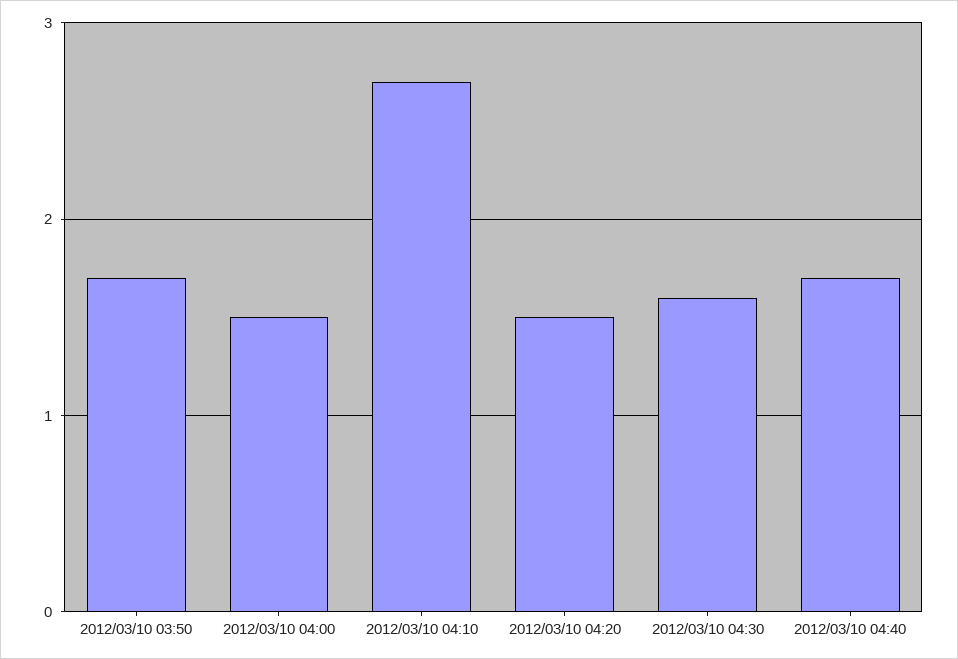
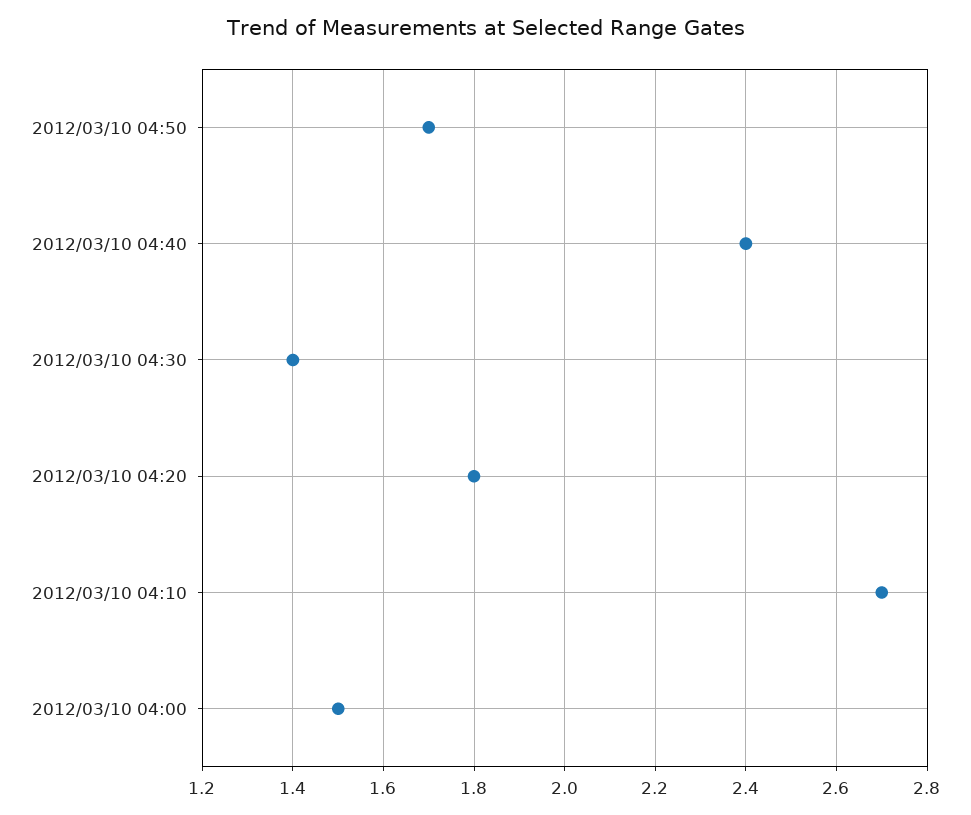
2012/03/10 03:50: 1.7 -> none
2012/03/10 04:20: 1.5 -> 1.8
2012/03/10 04:30: 1.6 -> 1.4
2012/03/10 04:40: 1.7 -> 2.4
2012/03/10 04:50: none -> 1.7

